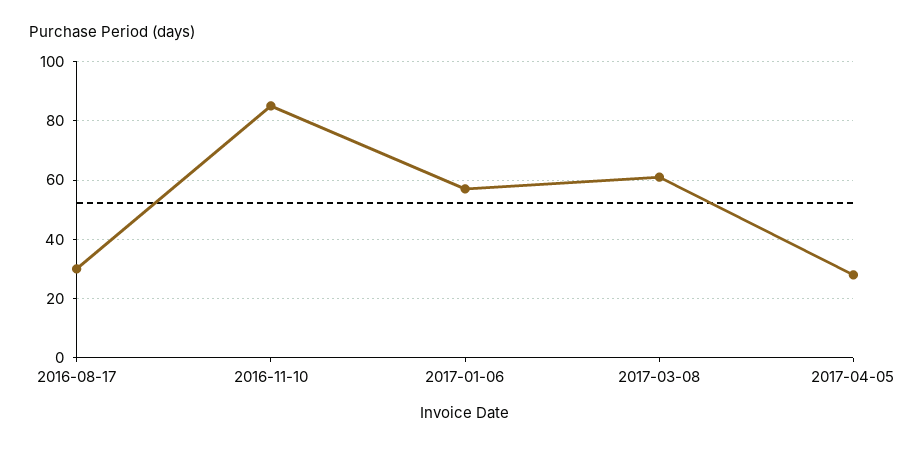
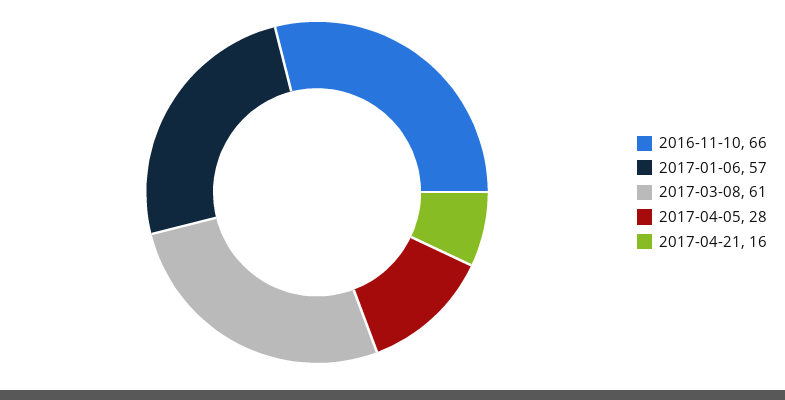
2016-08-17: 30 -> none
2016-11-10: 85 -> 66
2017-04-21: none -> 16

